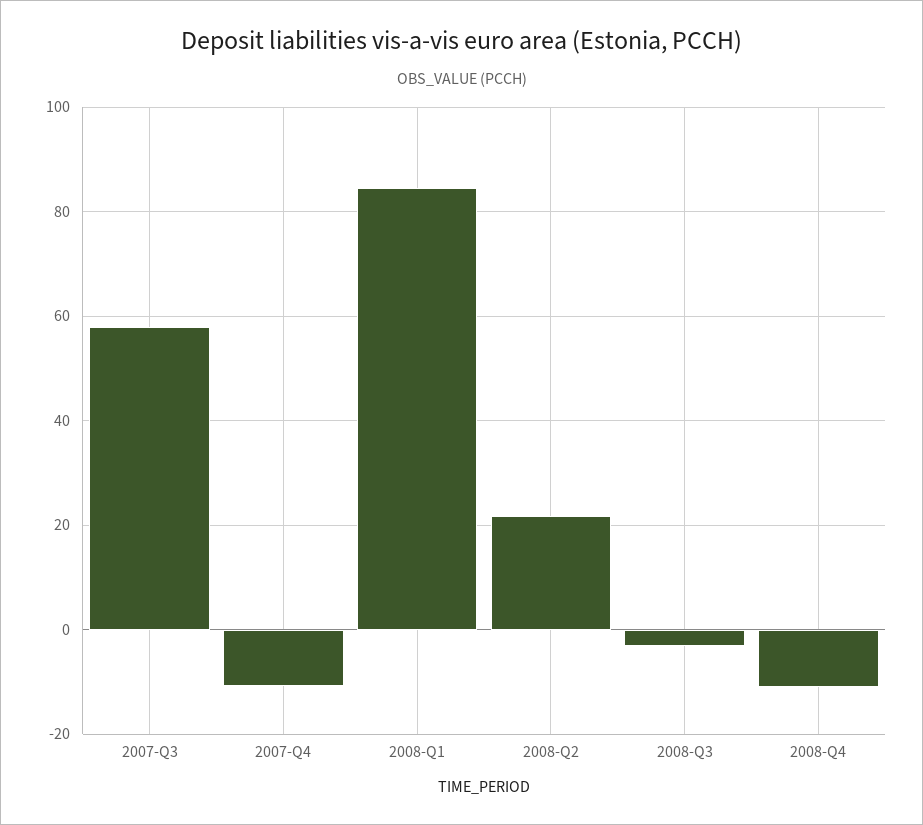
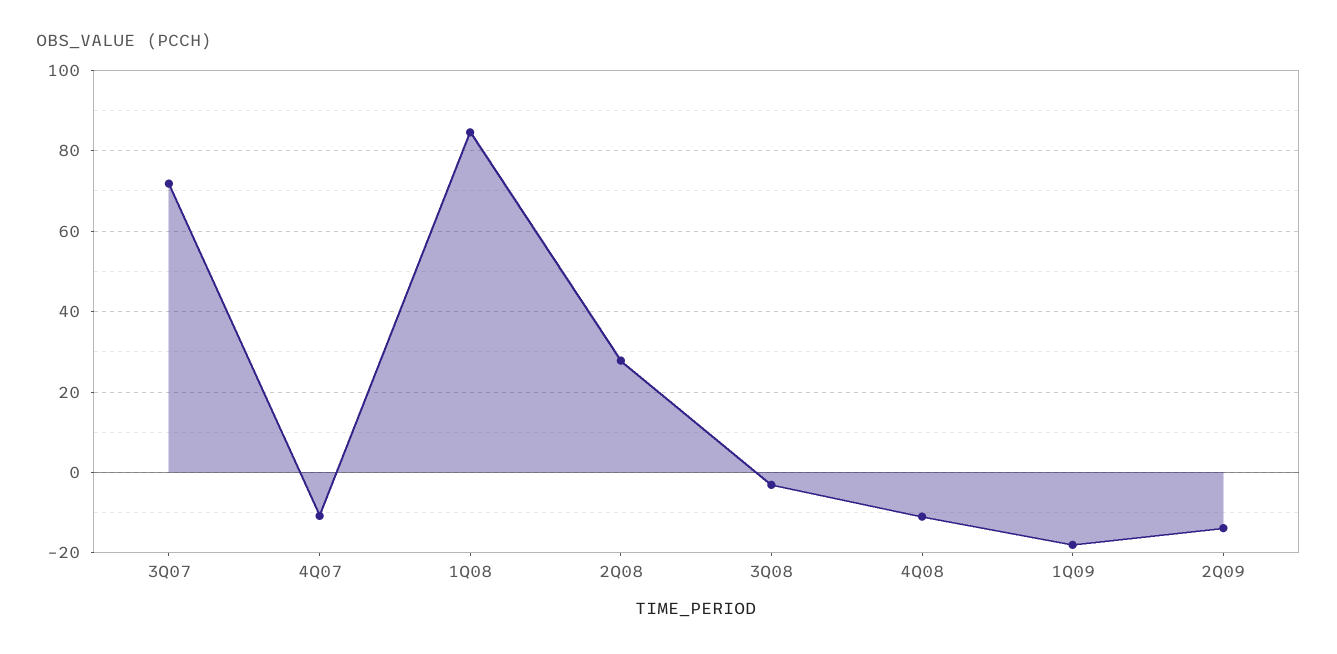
2007-Q3: 58 -> 72
2008-Q2: 22 -> 28
1Q09: none -> -18
2Q09: none -> -14

